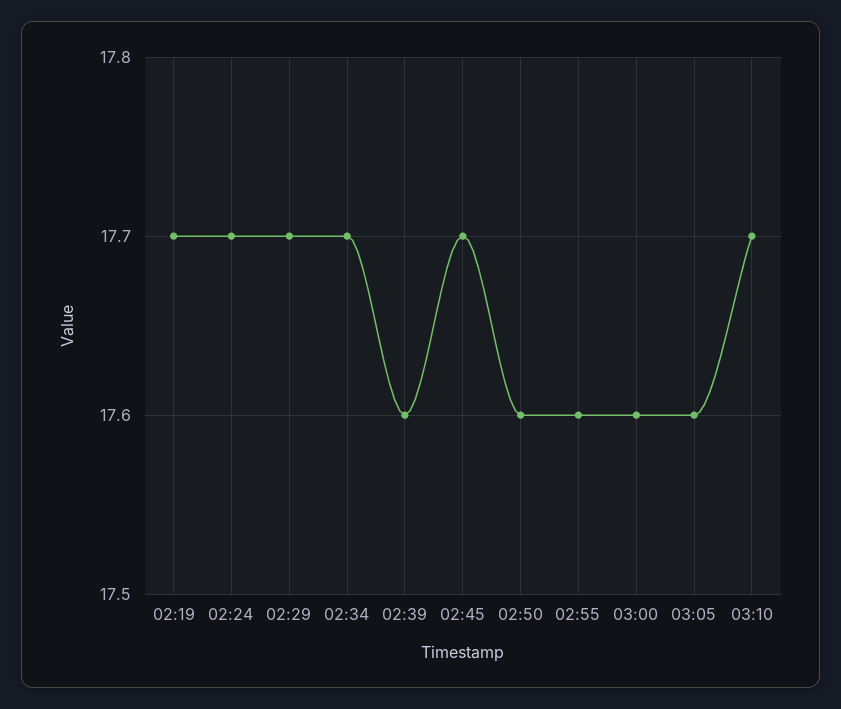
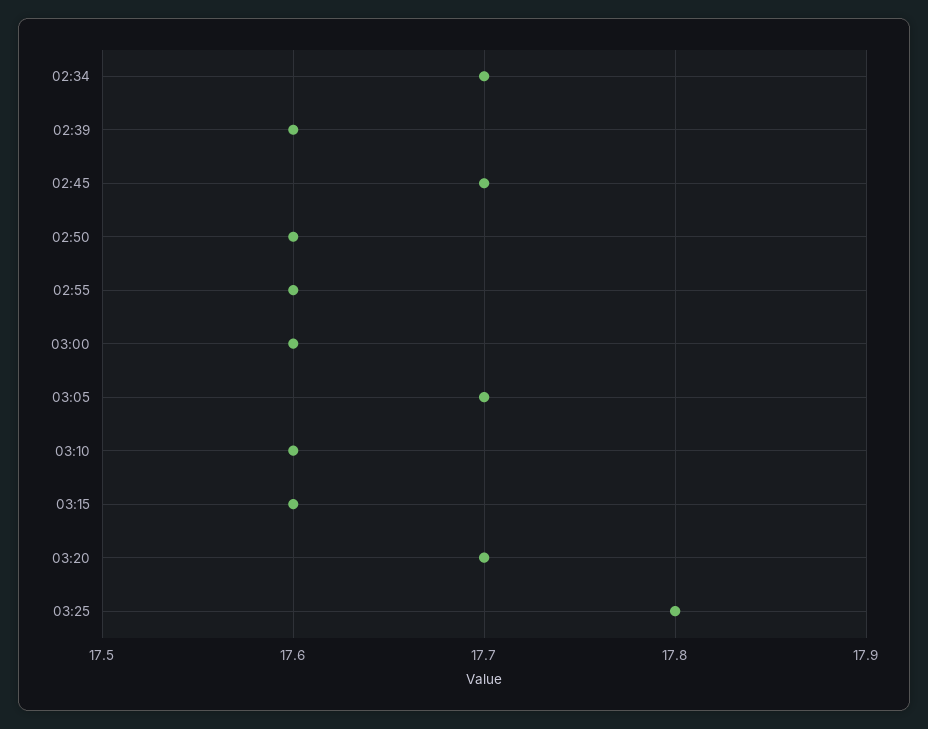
02:19: 17.7 -> none
02:24: 17.7 -> none
02:29: 17.7 -> none
03:05: 17.6 -> 17.7
03:10: 17.7 -> 17.6
03:15: none -> 17.6
03:20: none -> 17.7
03:25: none -> 17.8

